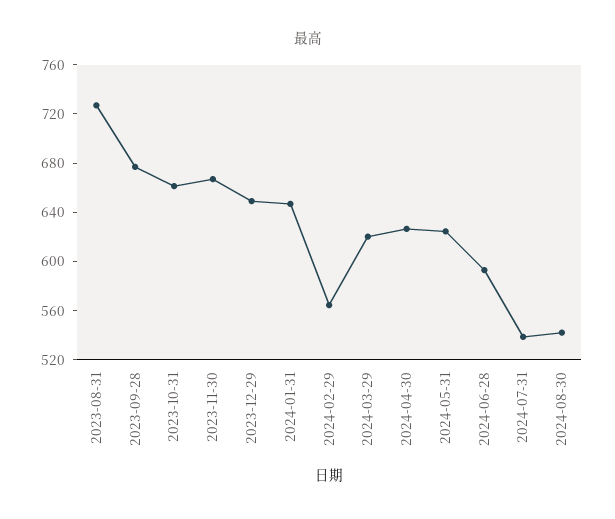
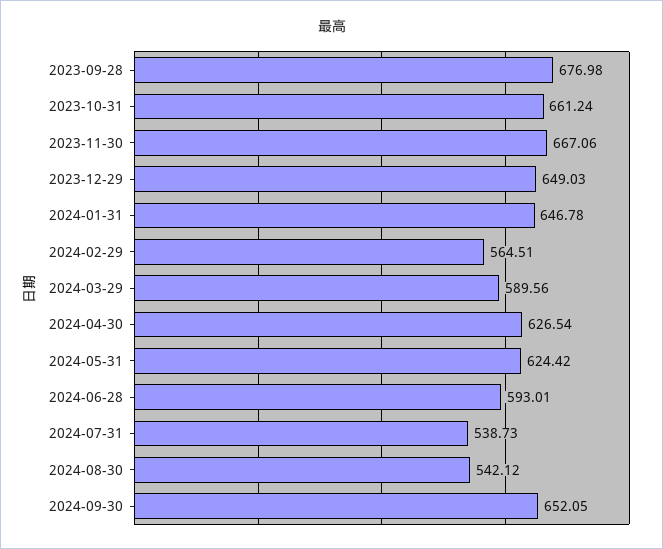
2023-08-31: 730 -> none
2024-03-29: 620 -> 589.56
2024-09-30: none -> 652.05

